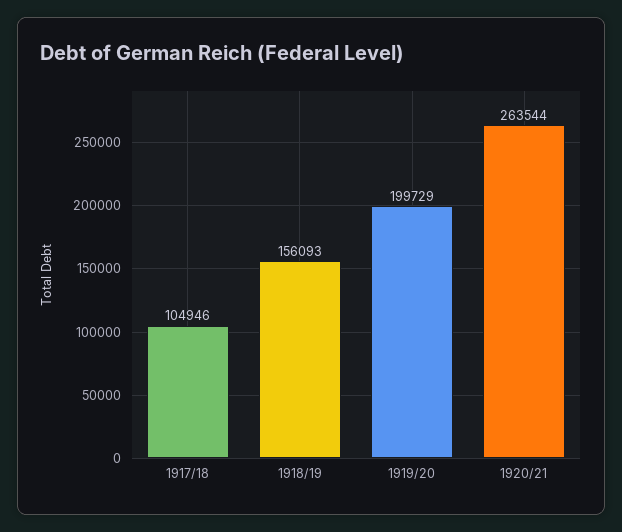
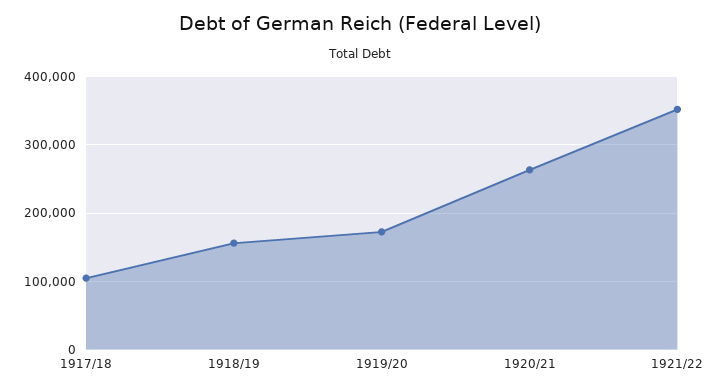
1919/20: 199729 -> 170000
1921/22: none -> 350000

